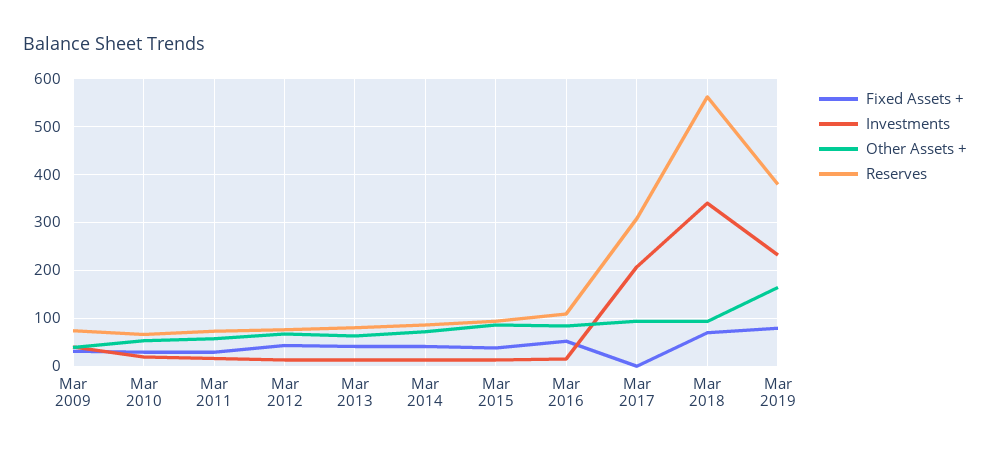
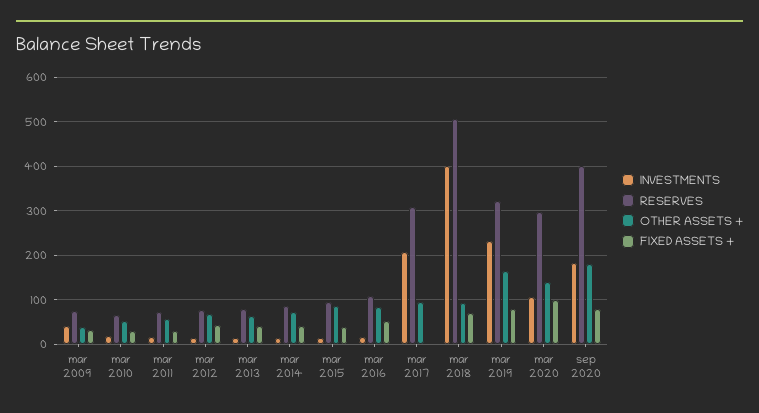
Investments, Mar 2018: 340 -> 400
Reserves, Mar 2018: 560 -> 500
Reserves, Mar 2019: 380 -> 320
Investments, mar 2020: none -> 100
Reserves, mar 2020: none -> 300
Other Assets +, mar 2020: none -> 140
Fixed Assets +, mar 2020: none -> 100
Investments, sep 2020: none -> 180
Reserves, sep 2020: none -> 400
Other Assets +, sep 2020: none -> 180
Fixed Assets +, sep 2020: none -> 80

